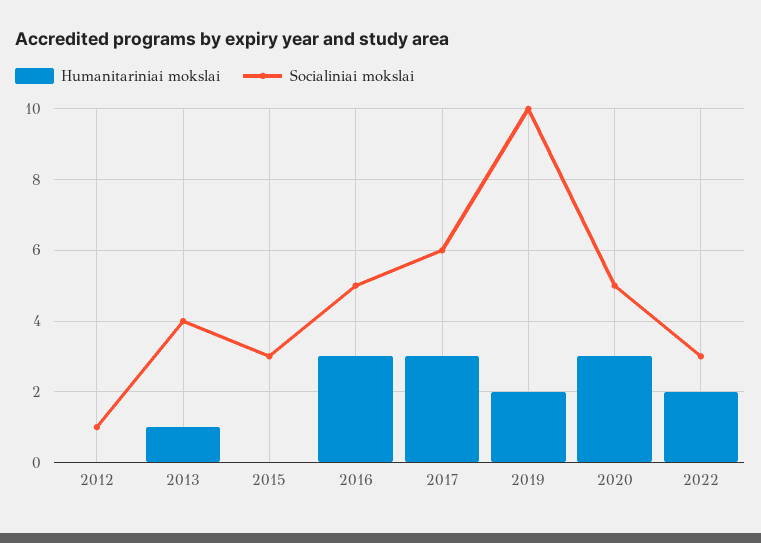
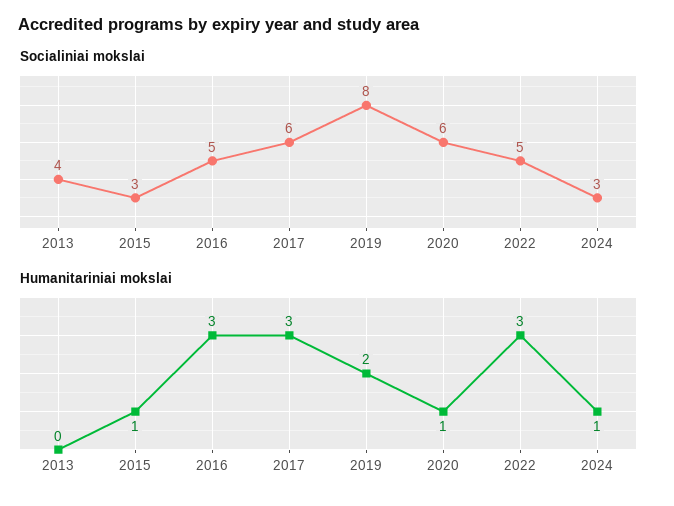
Humanitariniai mokslai, 2012: 0 -> none
Socialiniai mokslai, 2012: 1 -> none
Humanitariniai mokslai, 2013: 1 -> 0
Humanitariniai mokslai, 2015: 0 -> 1
Socialiniai mokslai, 2019: 10 -> 8
Humanitariniai mokslai, 2020: 3 -> 1
Socialiniai mokslai, 2020: 5 -> 6
Humanitariniai mokslai, 2022: 2 -> 3
Socialiniai mokslai, 2022: 3 -> 5
Socialiniai mokslai, 2024: none -> 3
Humanitariniai mokslai, 2024: none -> 1

